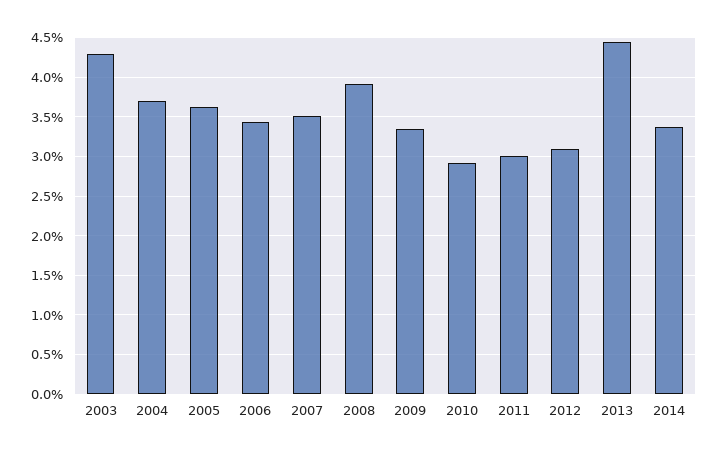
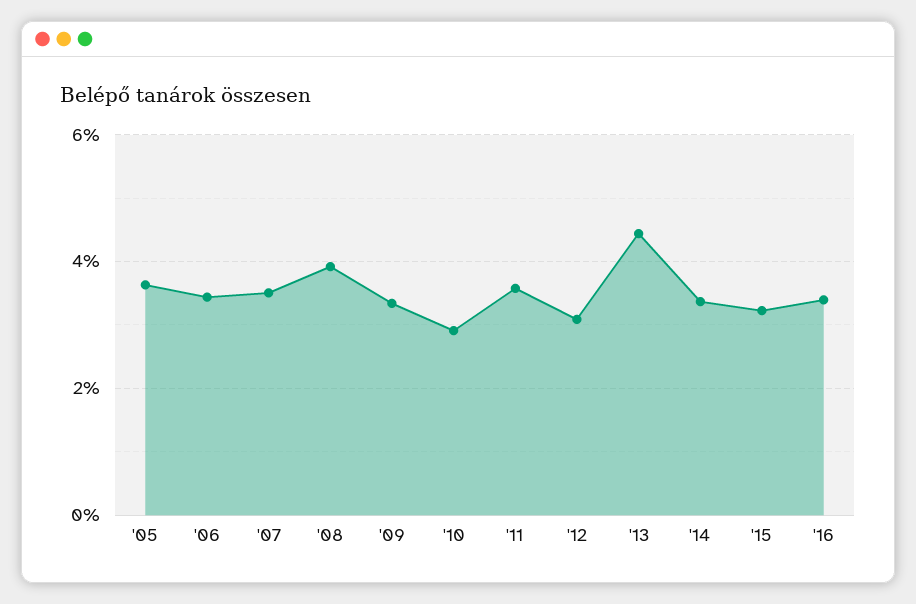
2003: 4.3 -> none
2004: 3.7 -> none
2011: 3 -> 3.6
'15: none -> 3.2
'16: none -> 3.4

